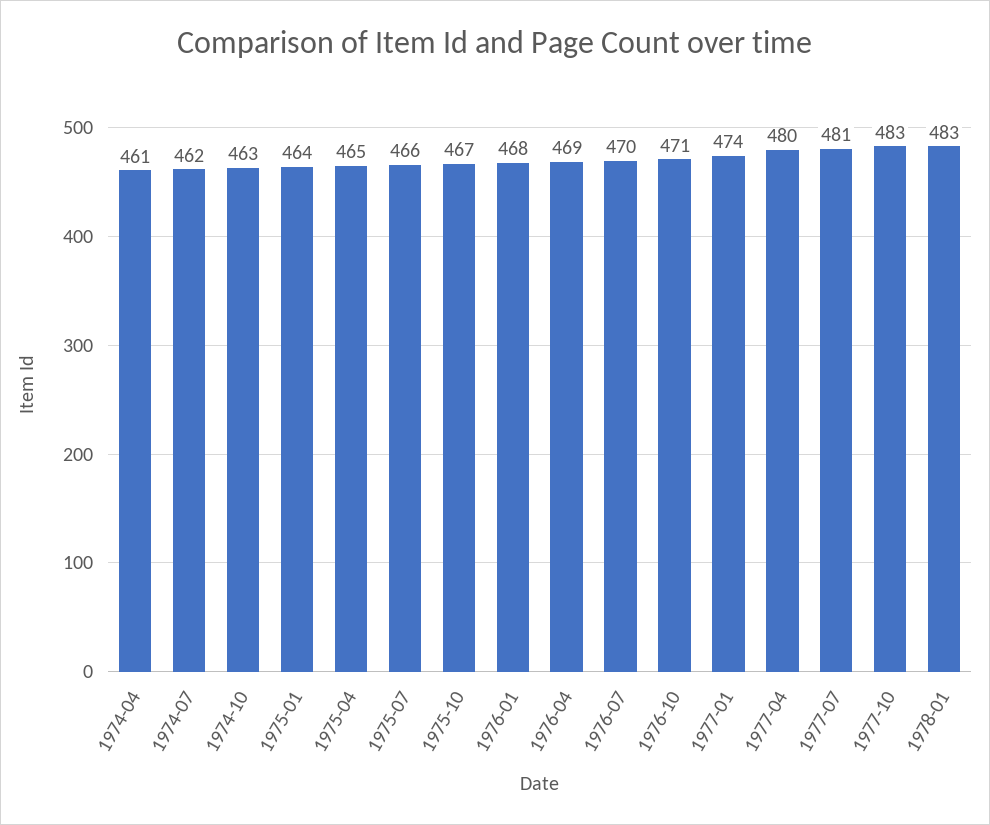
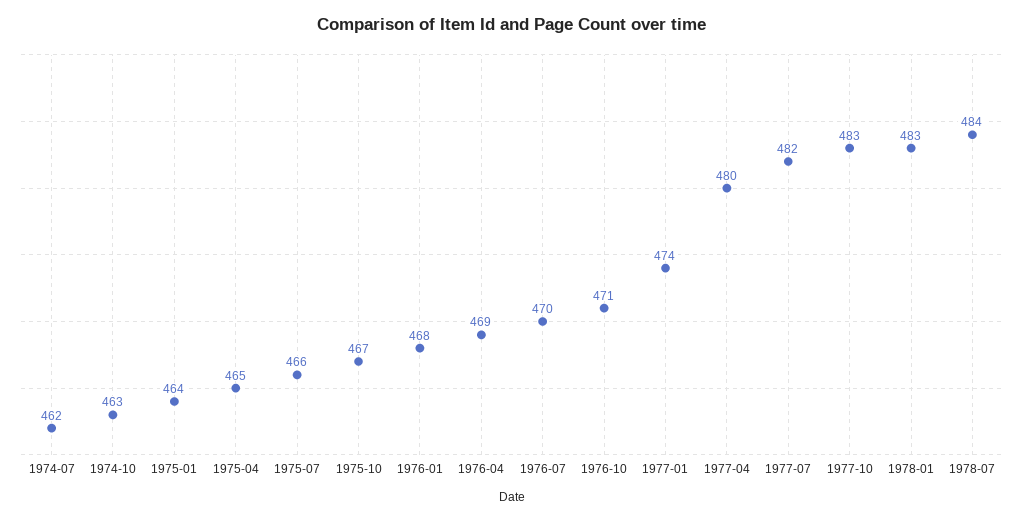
1974-04: 461 -> none
1977-07: 481 -> 482
1978-07: none -> 484

